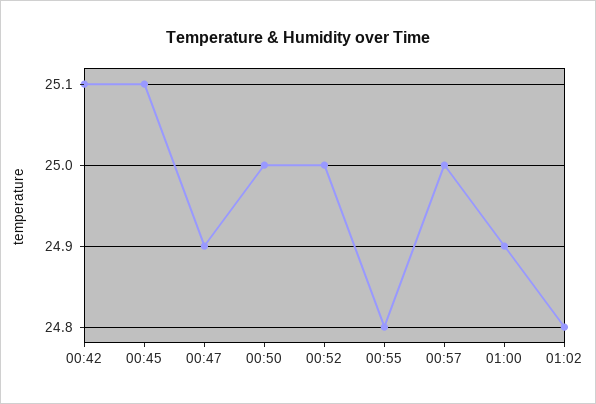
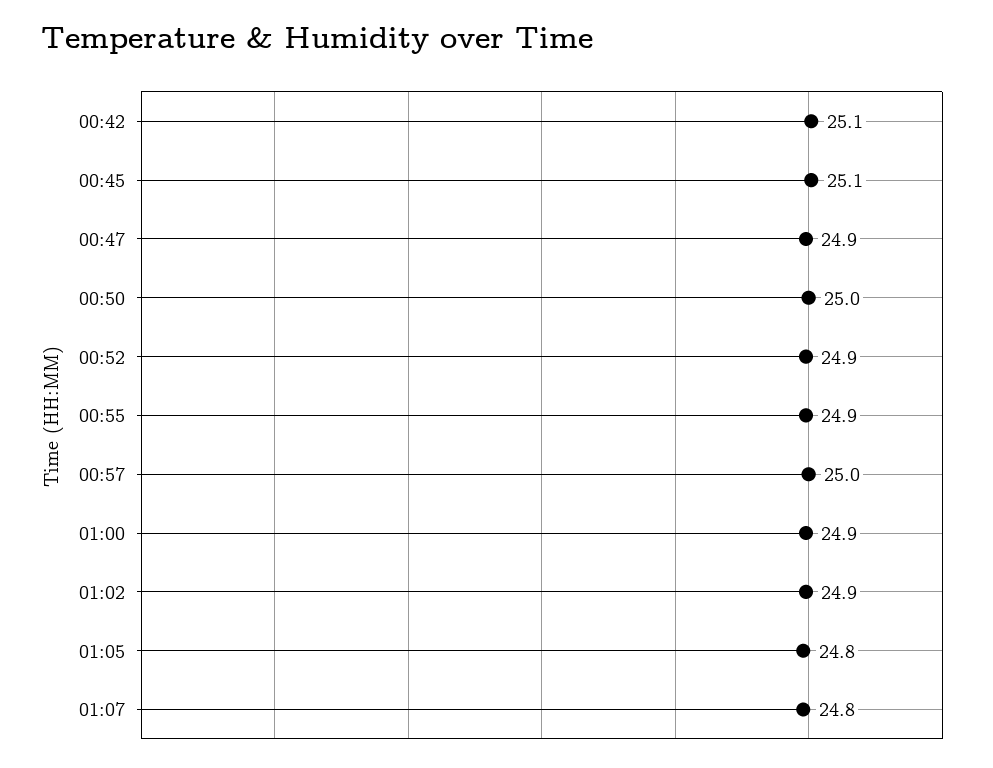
00:52: 25 -> 24.9
00:55: 24.8 -> 24.9
01:02: 24.8 -> 24.9
01:05: none -> 24.8
01:07: none -> 24.8

